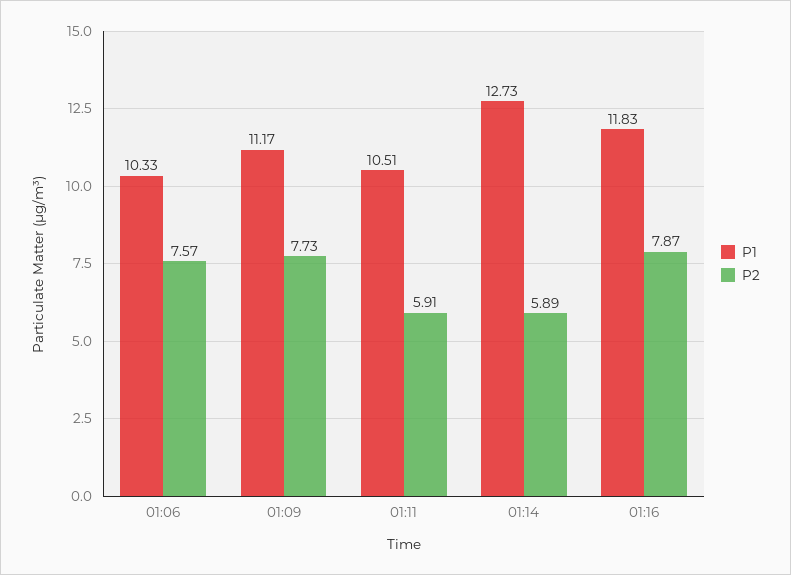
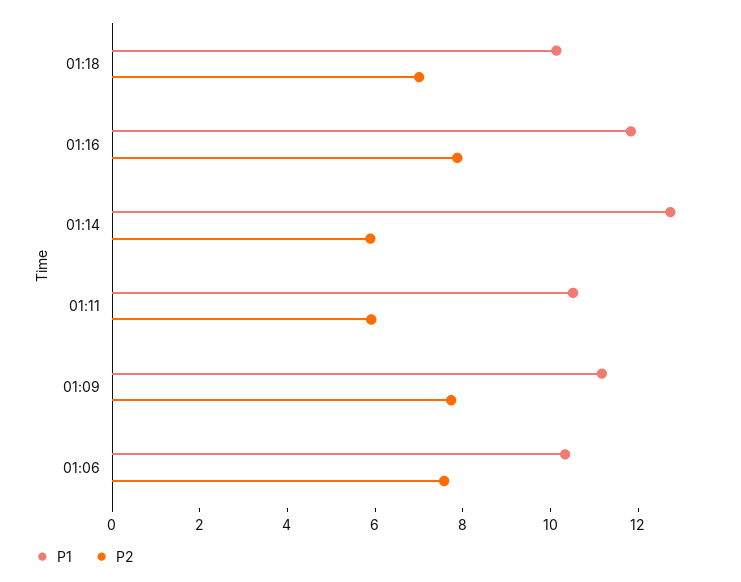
P1, 01:18: none -> 10
P2, 01:18: none -> 7

